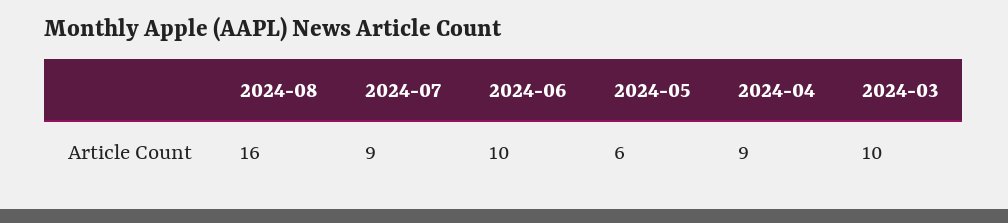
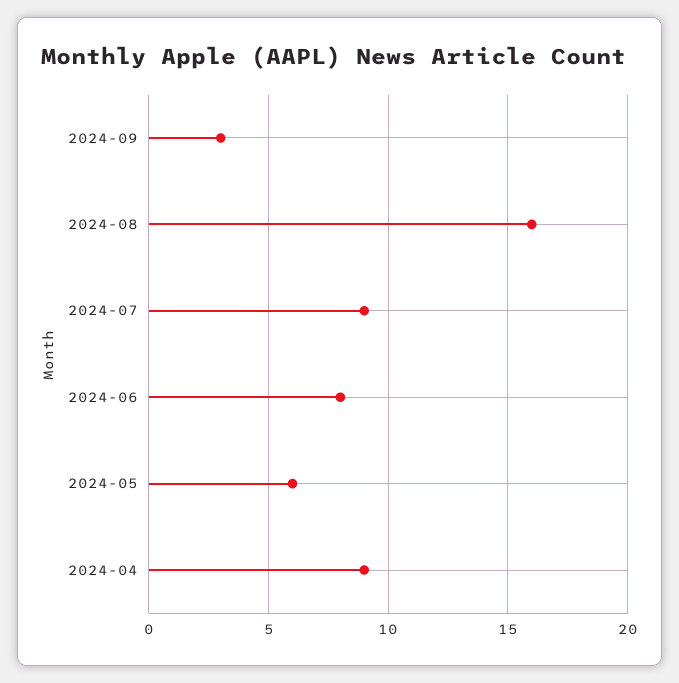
2024-06: 10 -> 8
2024-03: 10 -> none
2024-09: none -> 3

